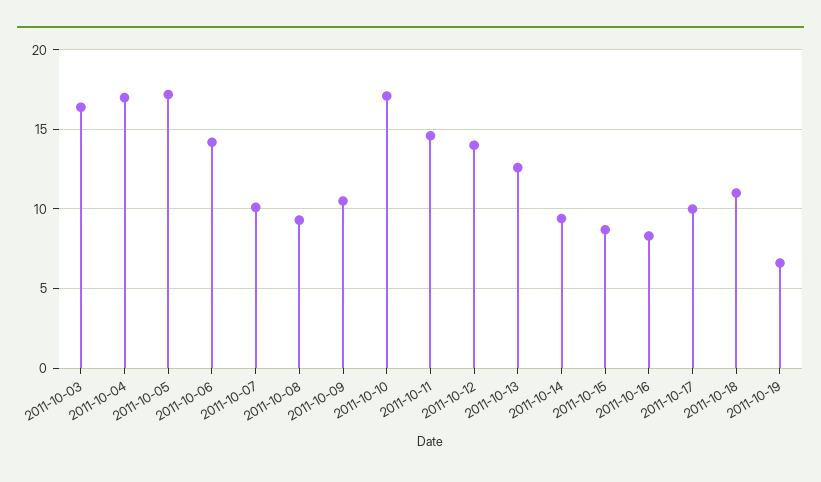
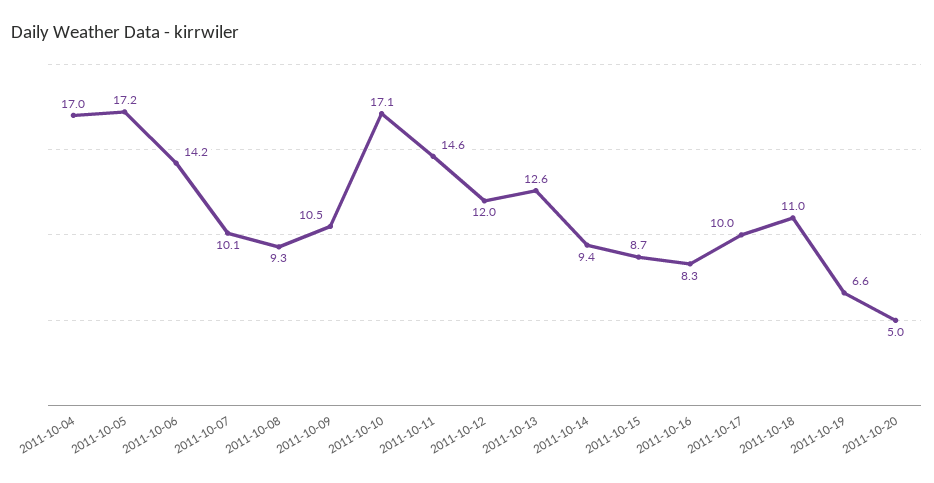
2011-10-03: 16.5 -> none
2011-10-12: 14 -> 12
2011-10-20: none -> 5

